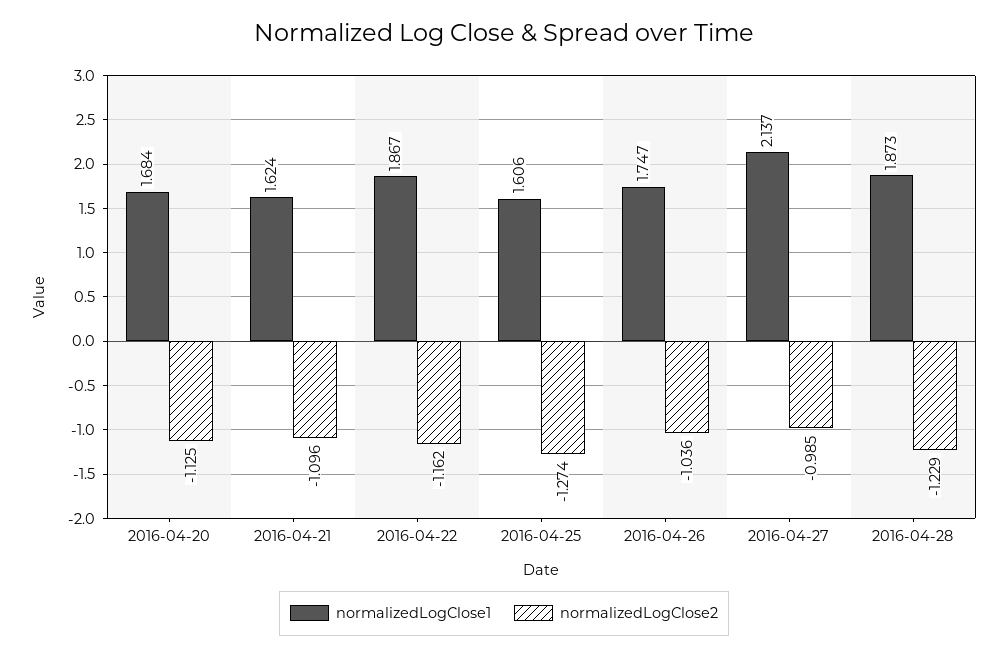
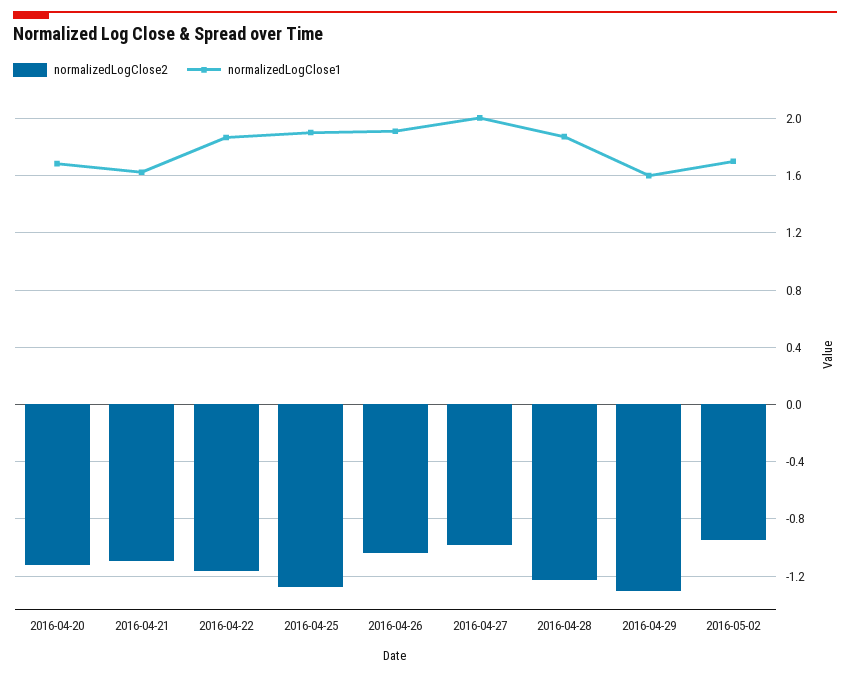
normalizedLogClose1, 2016-04-25: 1.606 -> 1.9
normalizedLogClose1, 2016-04-26: 1.747 -> 1.9
normalizedLogClose1, 2016-04-27: 2.137 -> 2
normalizedLogClose2, 2016-04-29: none -> -1.3
normalizedLogClose1, 2016-04-29: none -> 1.6
normalizedLogClose2, 2016-05-02: none -> -0.95
normalizedLogClose1, 2016-05-02: none -> 1.7

